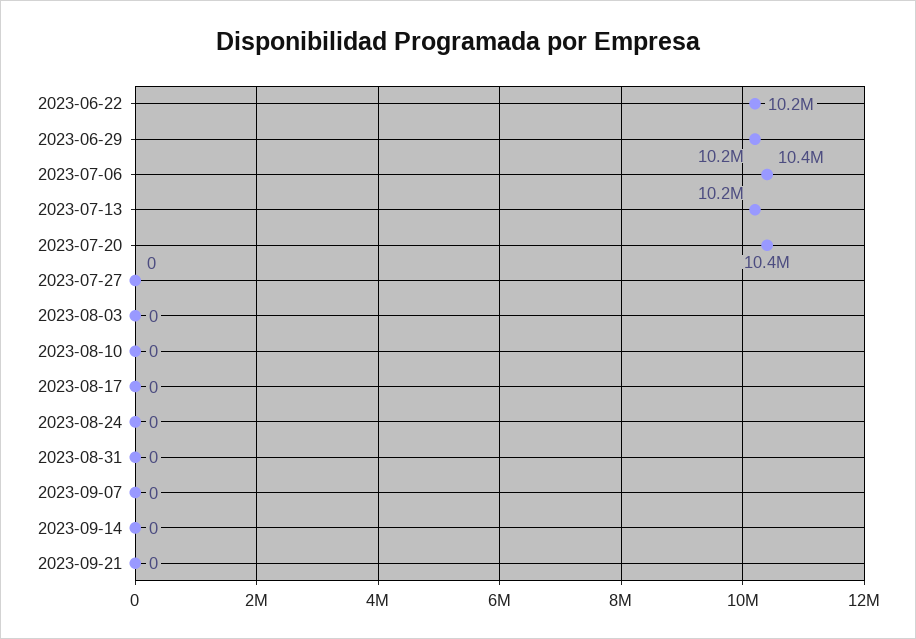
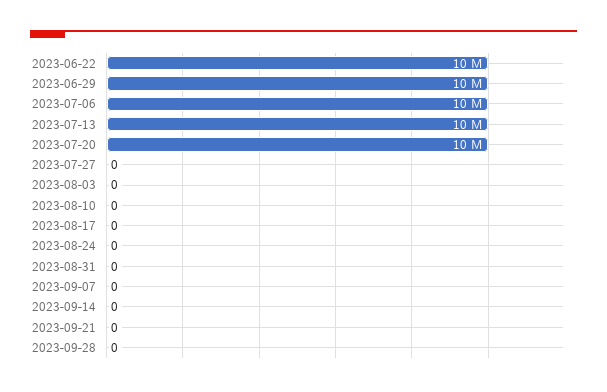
2023-09-28: none -> 0

